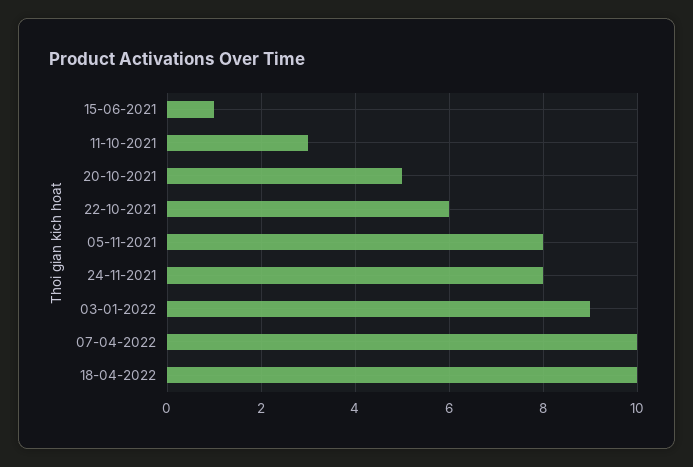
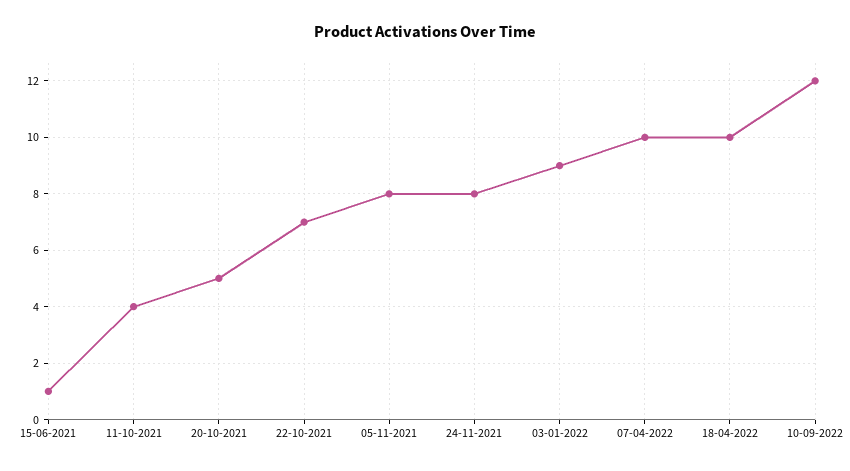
11-10-2021: 3 -> 4
22-10-2021: 6 -> 7
10-09-2022: none -> 12

